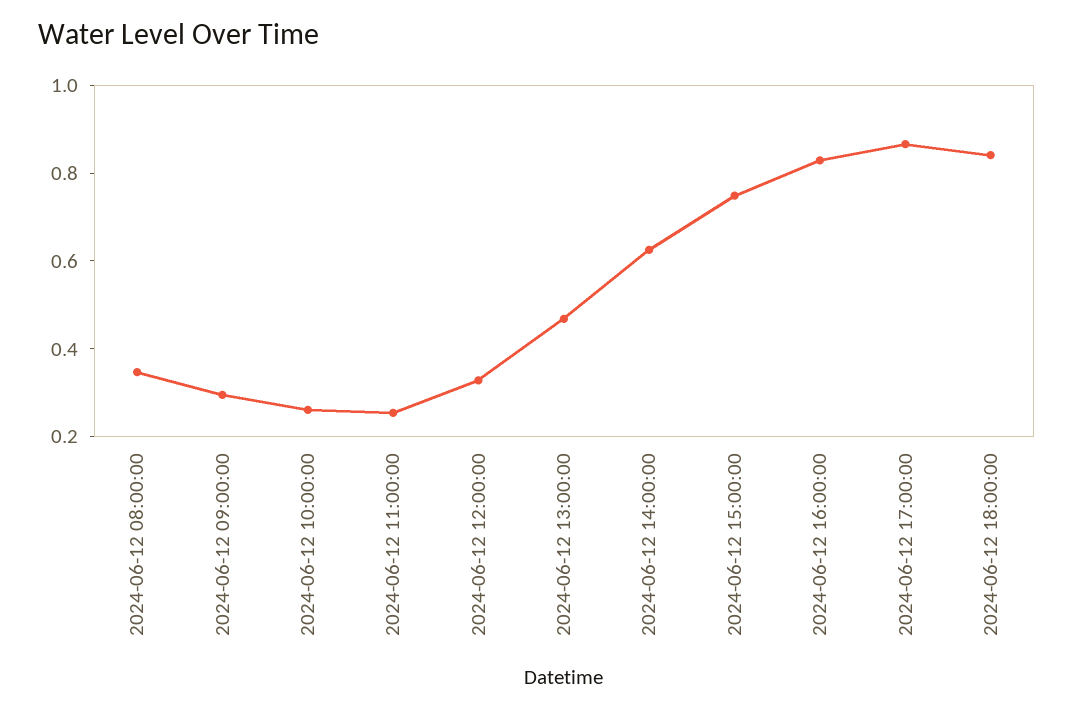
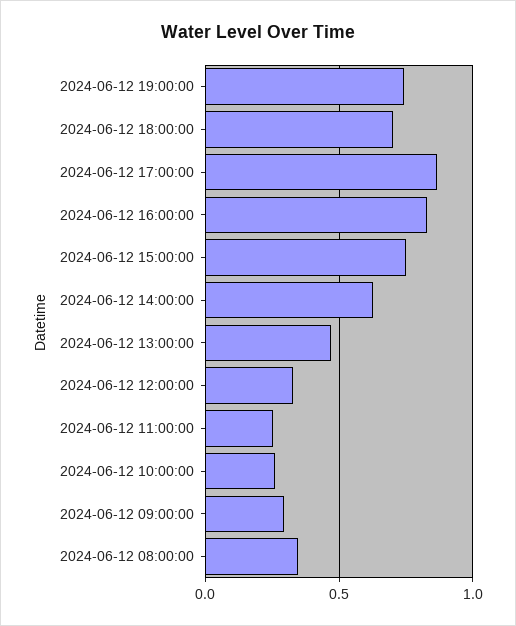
2024-06-12 18:00:00: 0.85 -> 0.7
2024-06-12 19:00:00: none -> 0.75

